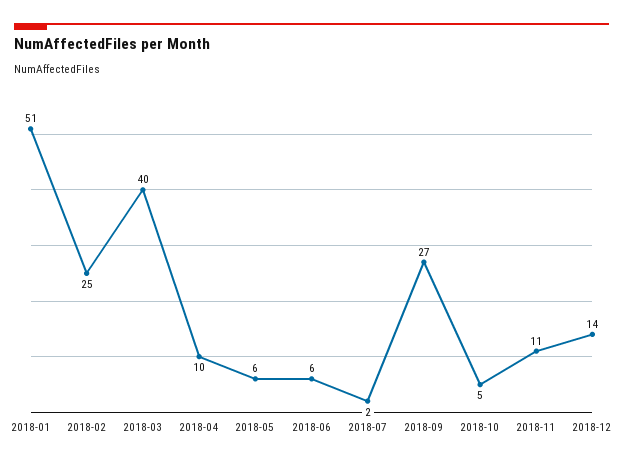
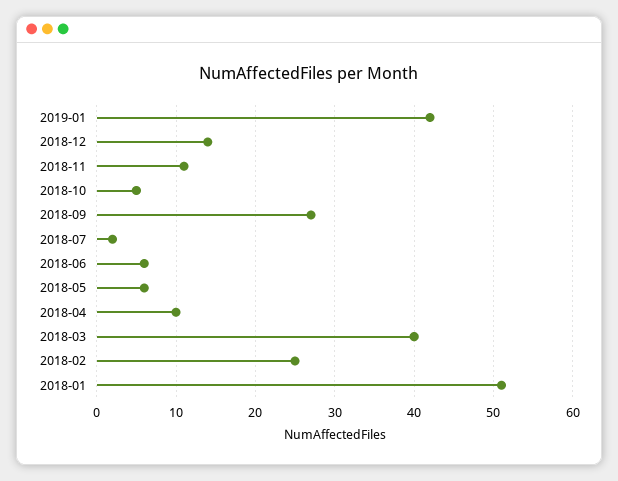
2019-01: none -> 42

